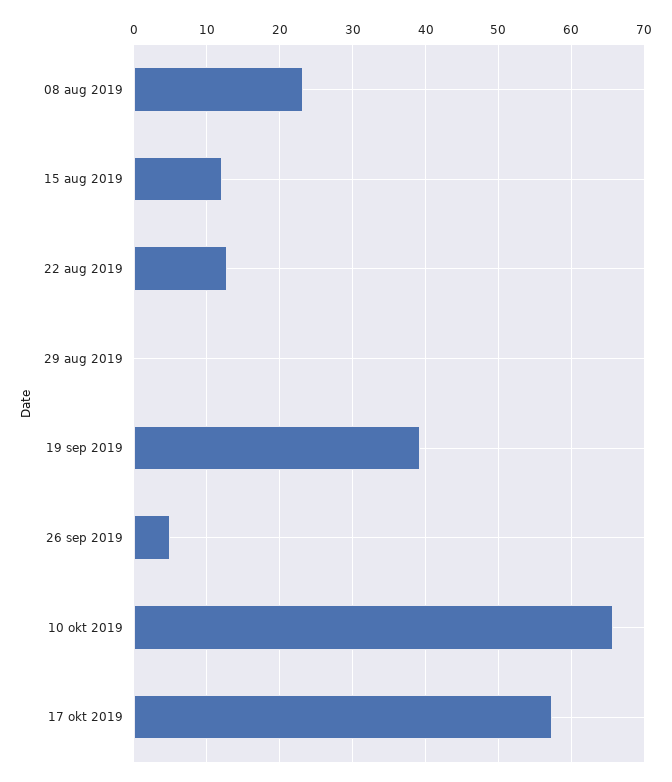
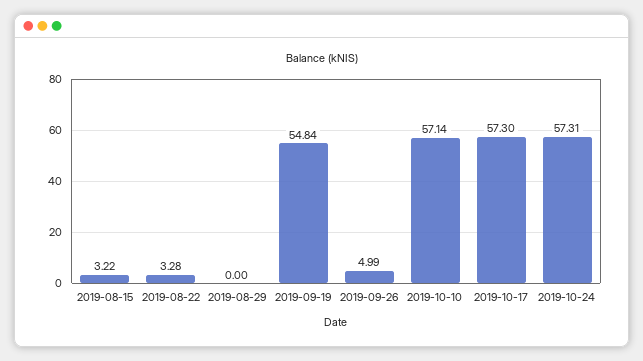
08 aug 2019: 23 -> none
15 aug 2019: 12 -> 3.22
22 aug 2019: 13 -> 3.28
19 sep 2019: 39 -> 54.84
10 okt 2019: 66 -> 57.14
2019-10-24: none -> 57.31

